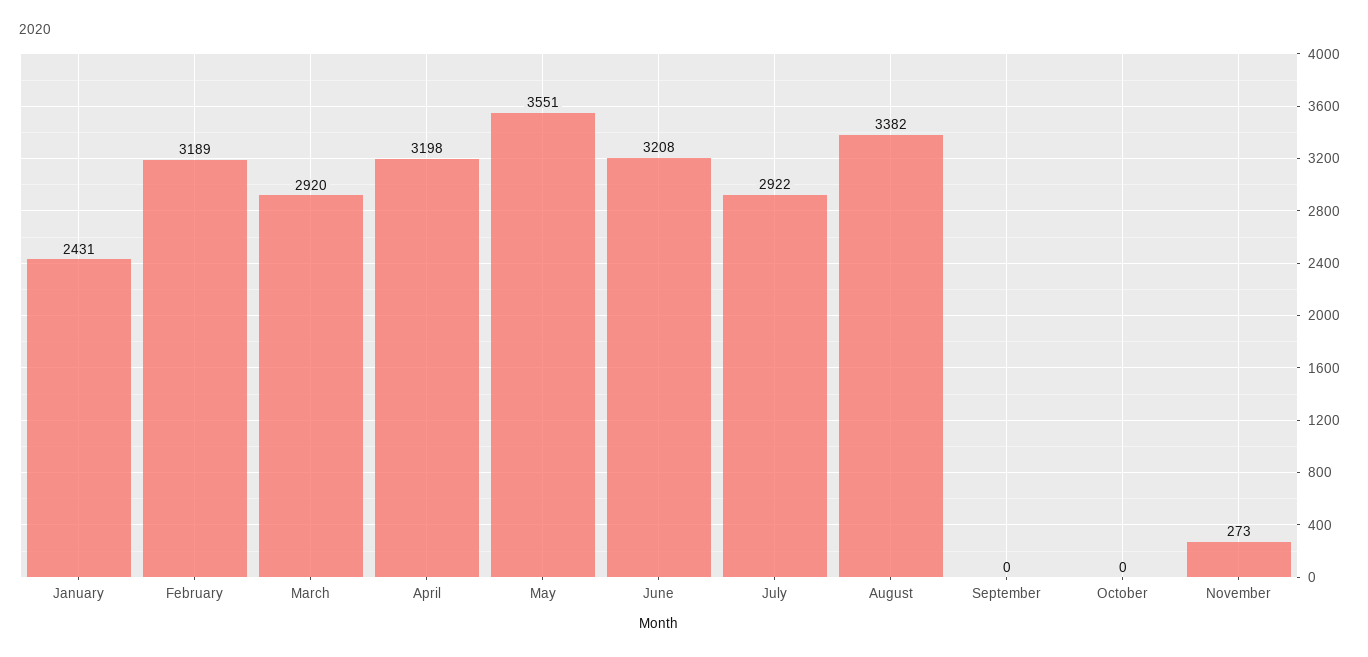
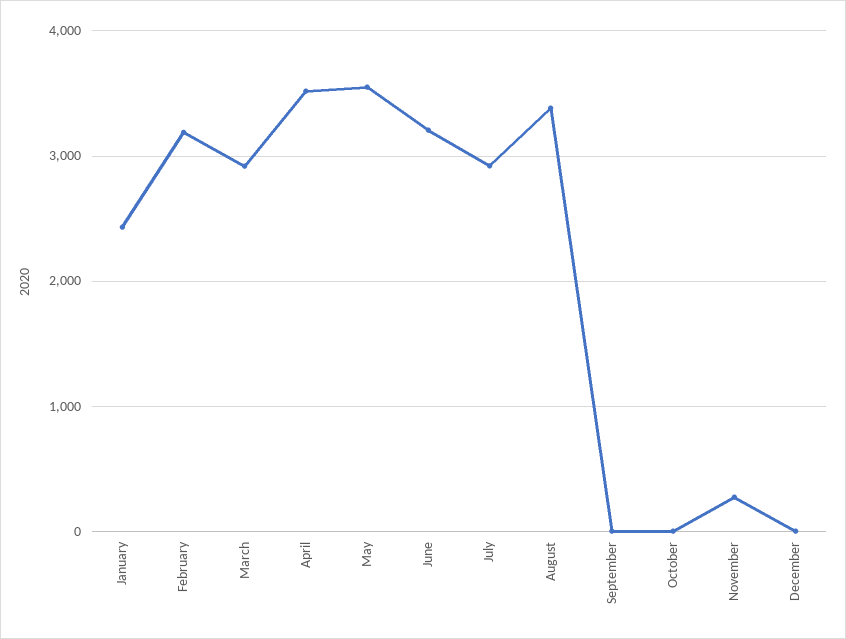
April: 3198 -> 3500
December: none -> 0

